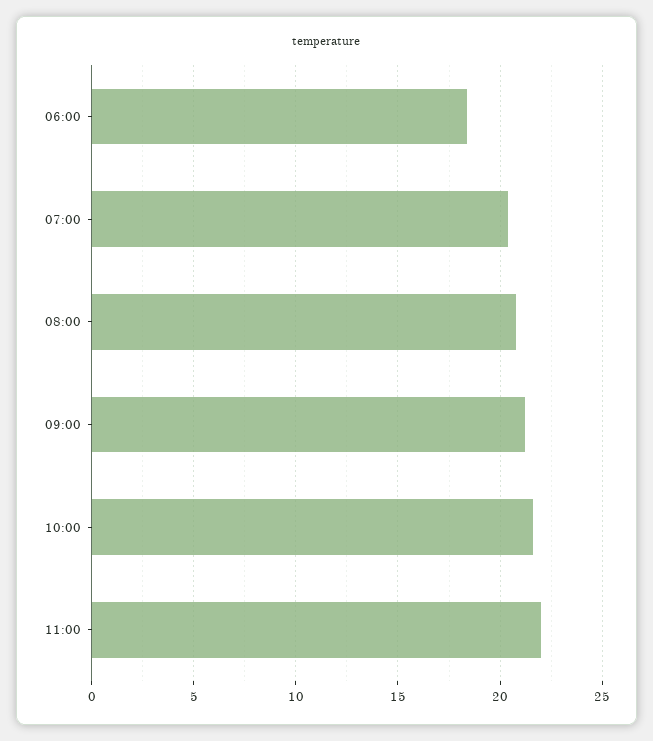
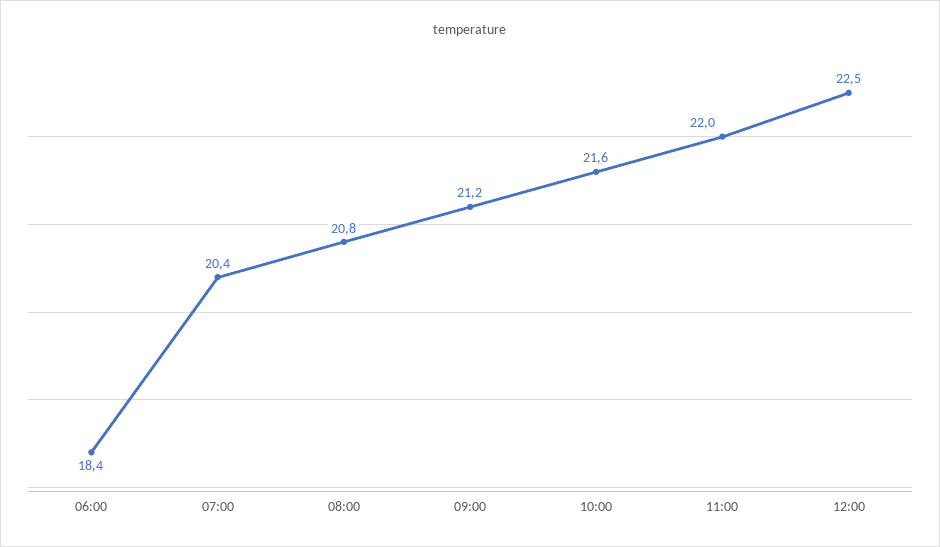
12:00: none -> 22.5

